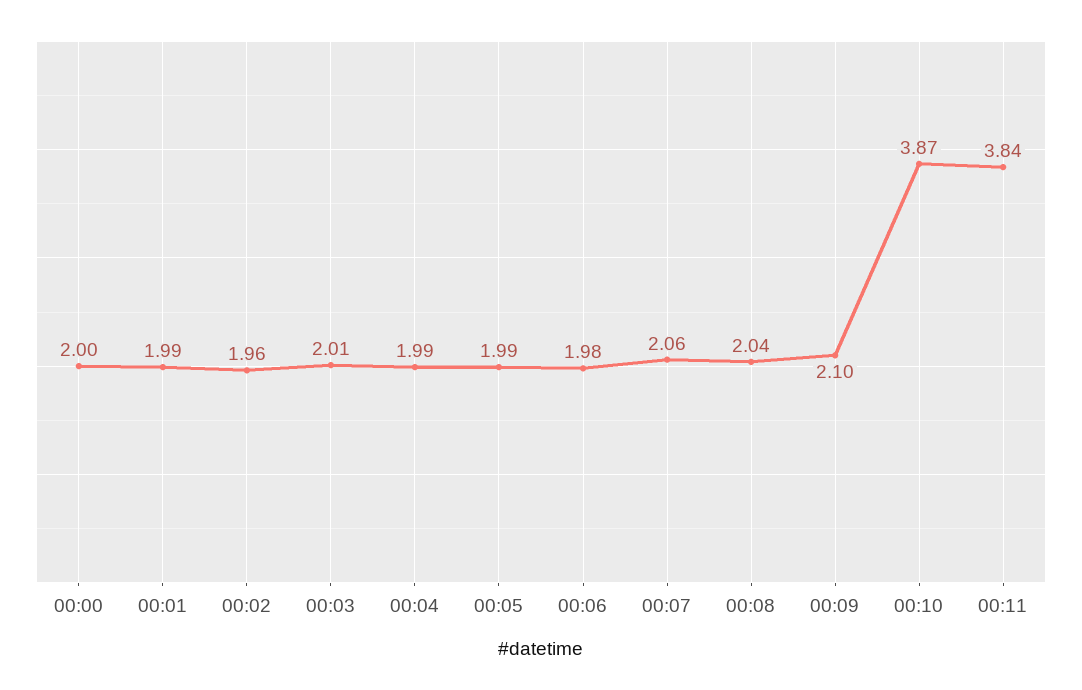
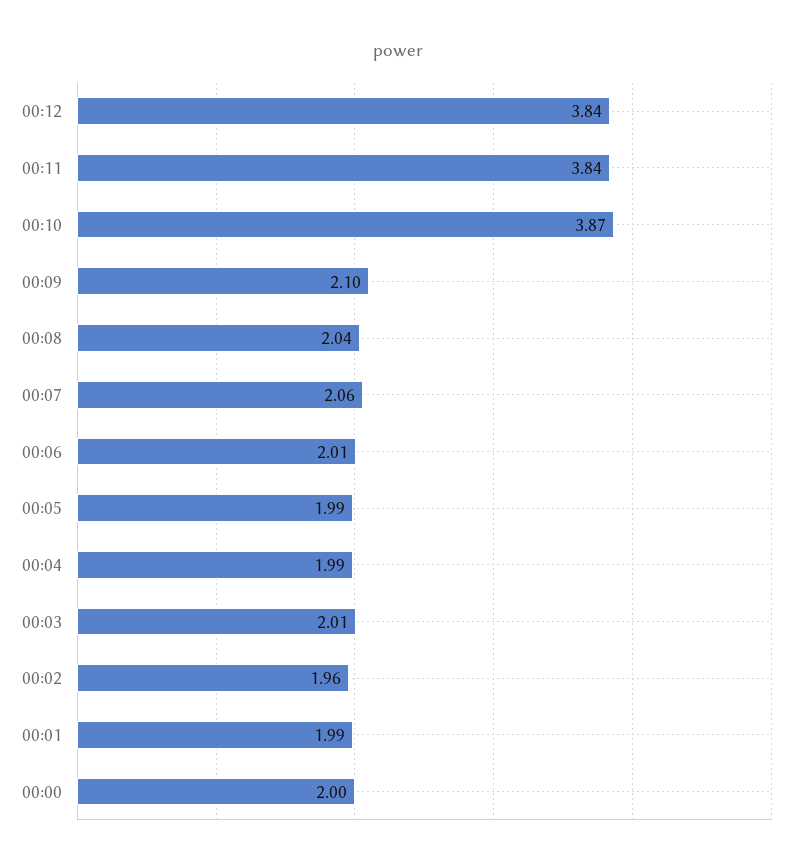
00:06: 1.98 -> 2.01
00:12: none -> 3.84

